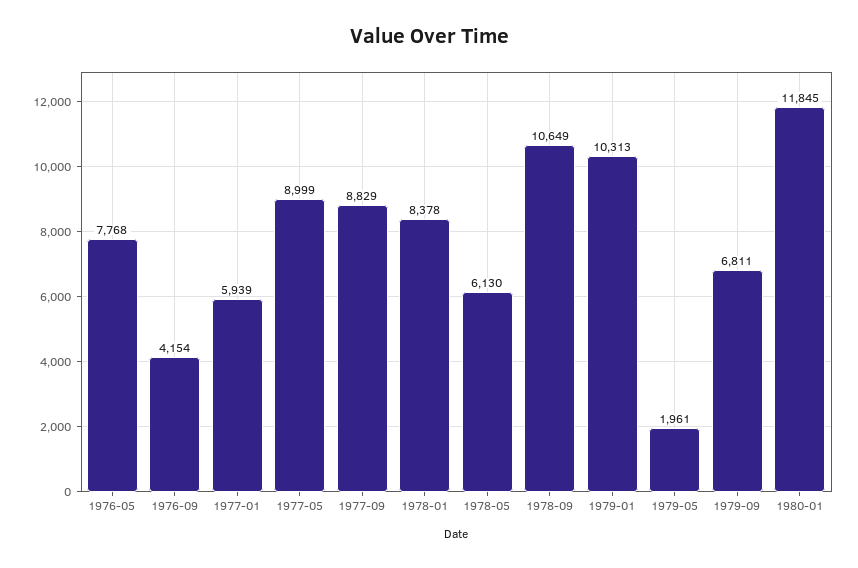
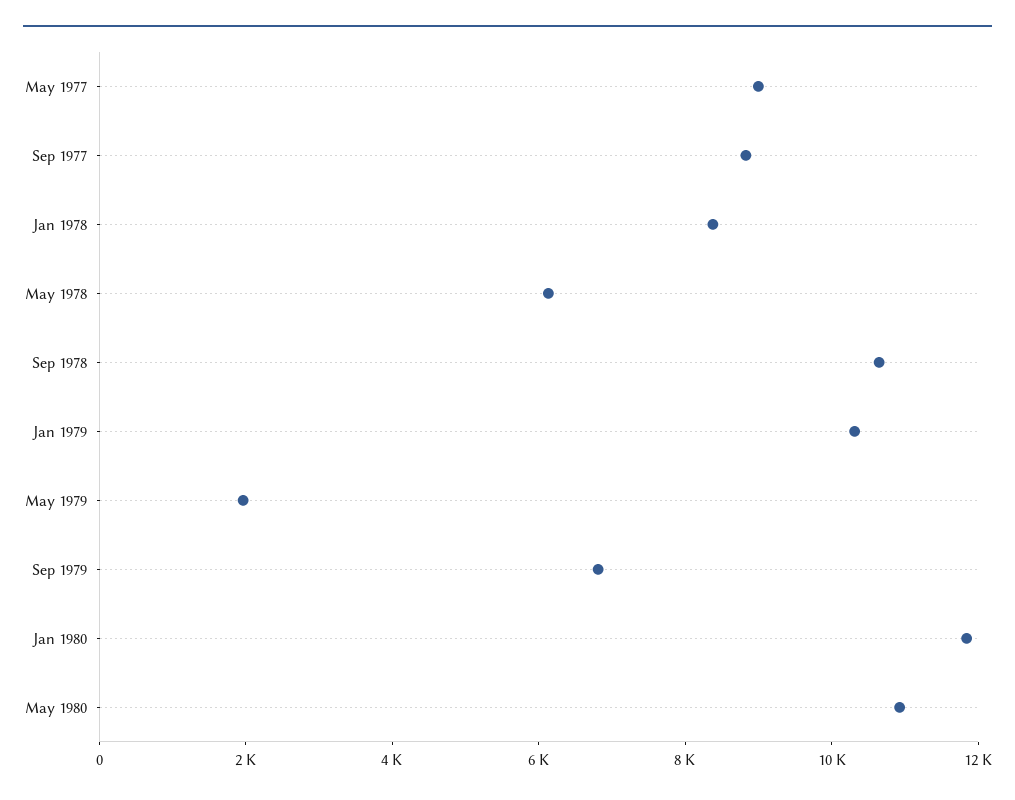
1976-05: 7768 -> none
1976-09: 4154 -> none
1977-01: 5939 -> none
May 1980: none -> 11000

